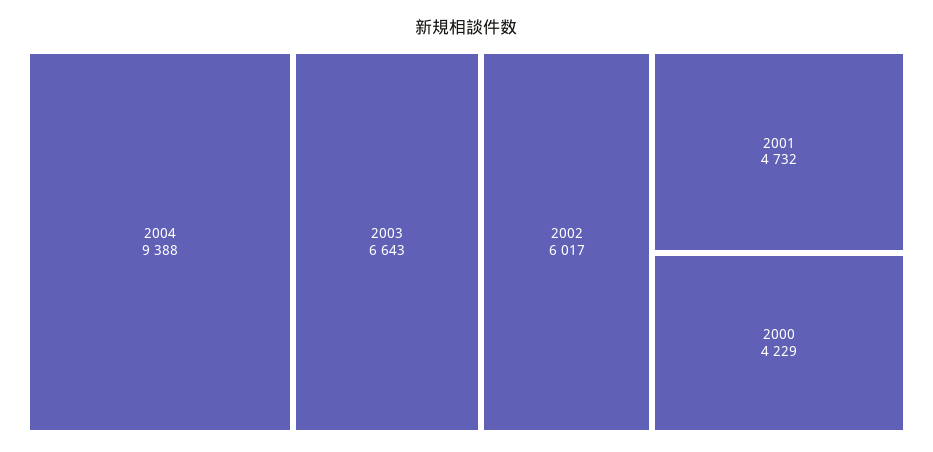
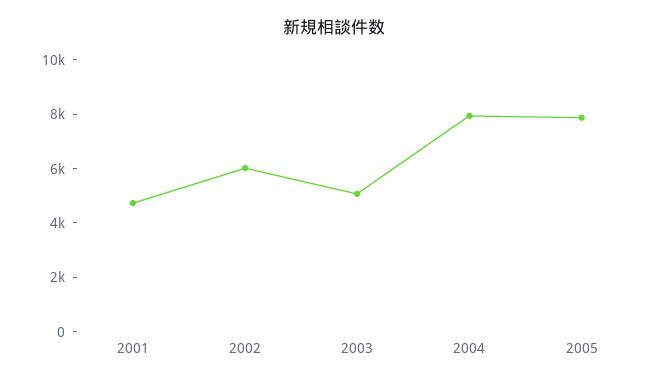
2004: 9388 -> 8000
2003: 6643 -> 5000
2000: 4229 -> none
2005: none -> 8000

